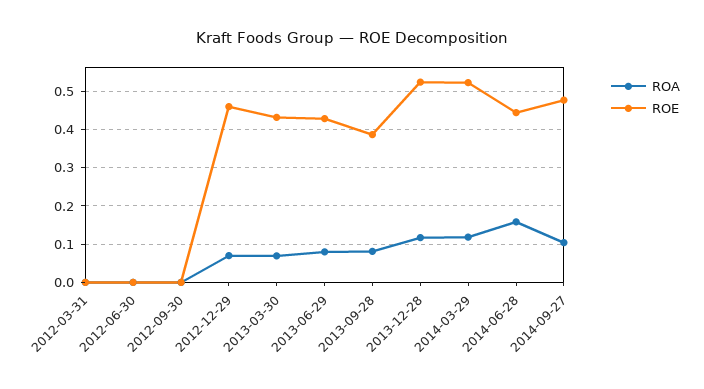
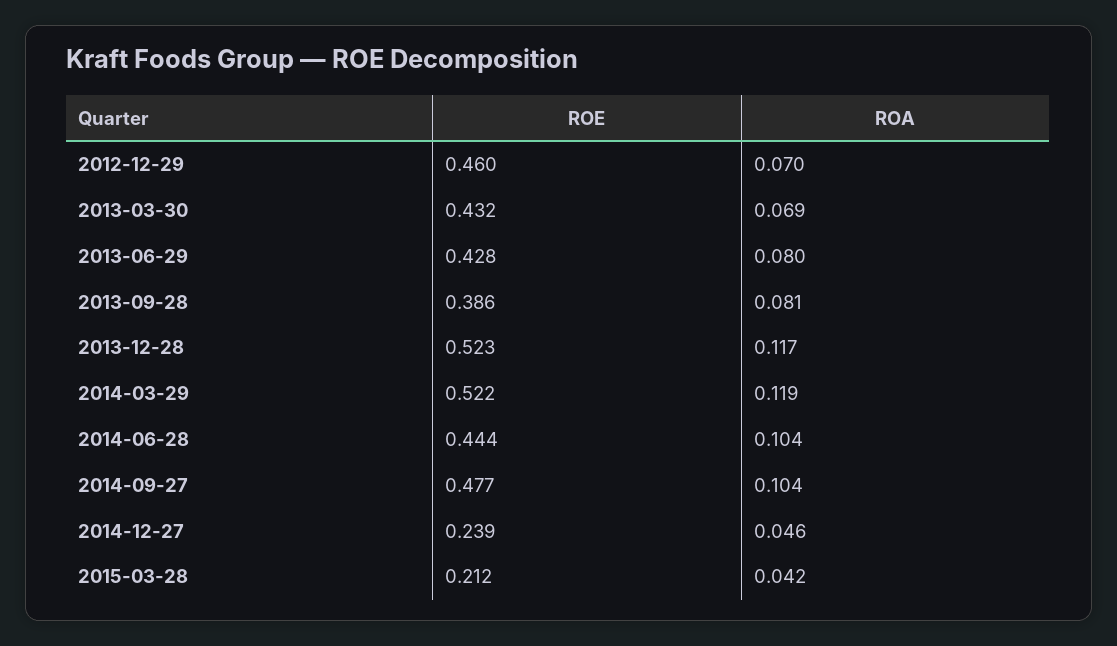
ROA, 2012-03-31: 0 -> none
ROE, 2012-03-31: 0 -> none
ROA, 2012-06-30: 0 -> none
ROE, 2012-06-30: 0 -> none
ROA, 2012-09-30: 0 -> none
ROE, 2012-09-30: 0 -> none
ROA, 2014-06-28: 0.16 -> 0.104
ROE, 2014-12-27: none -> 0.239
ROA, 2014-12-27: none -> 0.046
ROE, 2015-03-28: none -> 0.212
ROA, 2015-03-28: none -> 0.042

